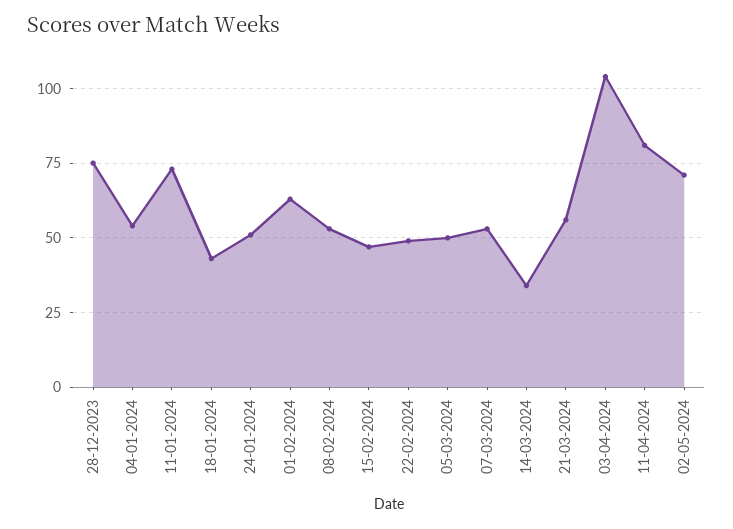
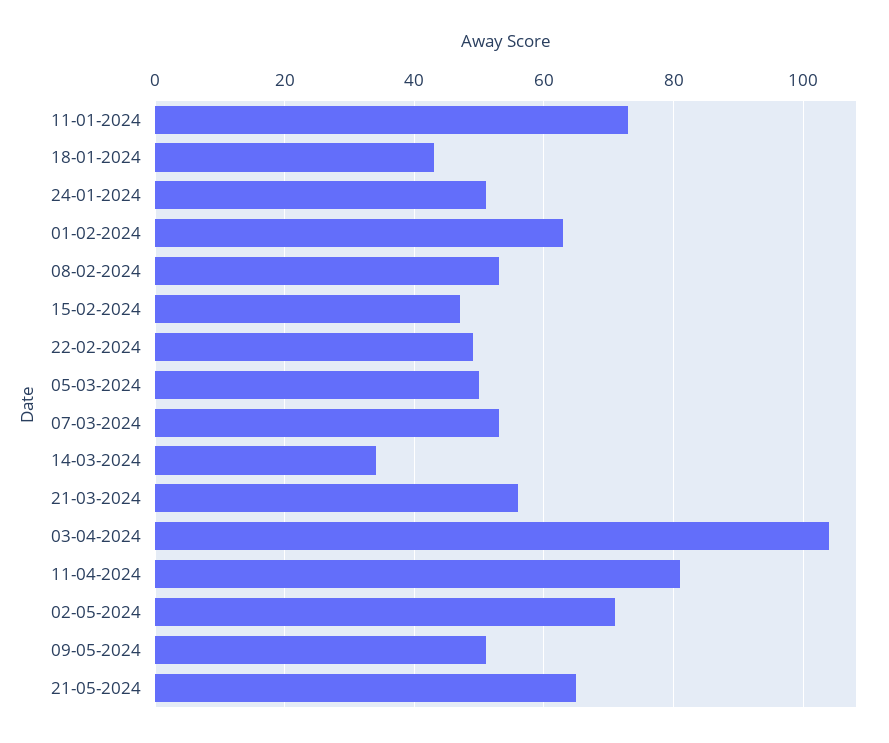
28-12-2023: 75 -> none
04-01-2024: 55 -> none
09-05-2024: none -> 50
21-05-2024: none -> 65

